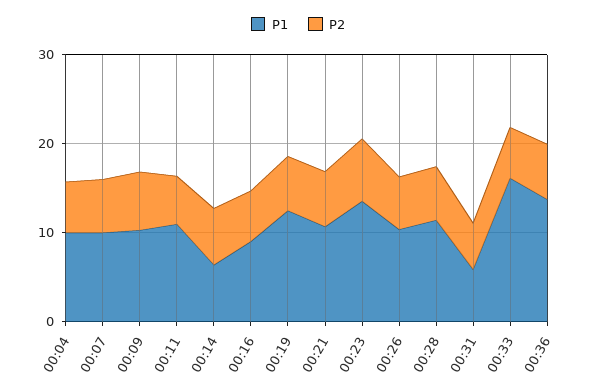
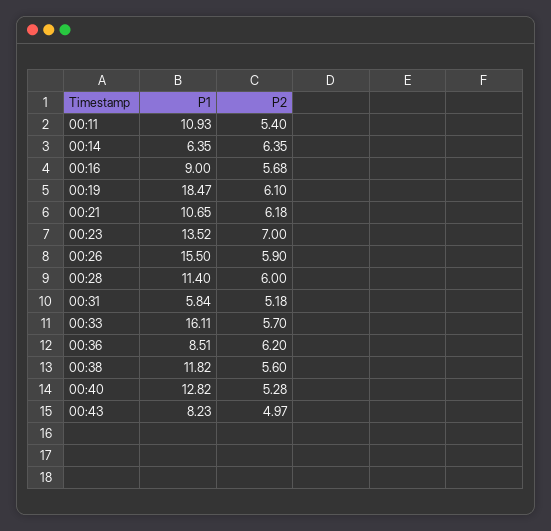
P1, 00:04: 10 -> none
P2, 00:04: 6 -> none
P1, 00:07: 10 -> none
P2, 00:07: 6 -> none
P1, 00:09: 10 -> none
P2, 00:09: 6 -> none
P1, 00:19: 12 -> 18.47
P1, 00:26: 10 -> 15.5
P1, 00:36: 14 -> 8.51
P1, 00:38: none -> 11.82
P2, 00:38: none -> 5.6
P1, 00:40: none -> 12.82
P2, 00:40: none -> 5.28
P1, 00:43: none -> 8.23
P2, 00:43: none -> 4.97

